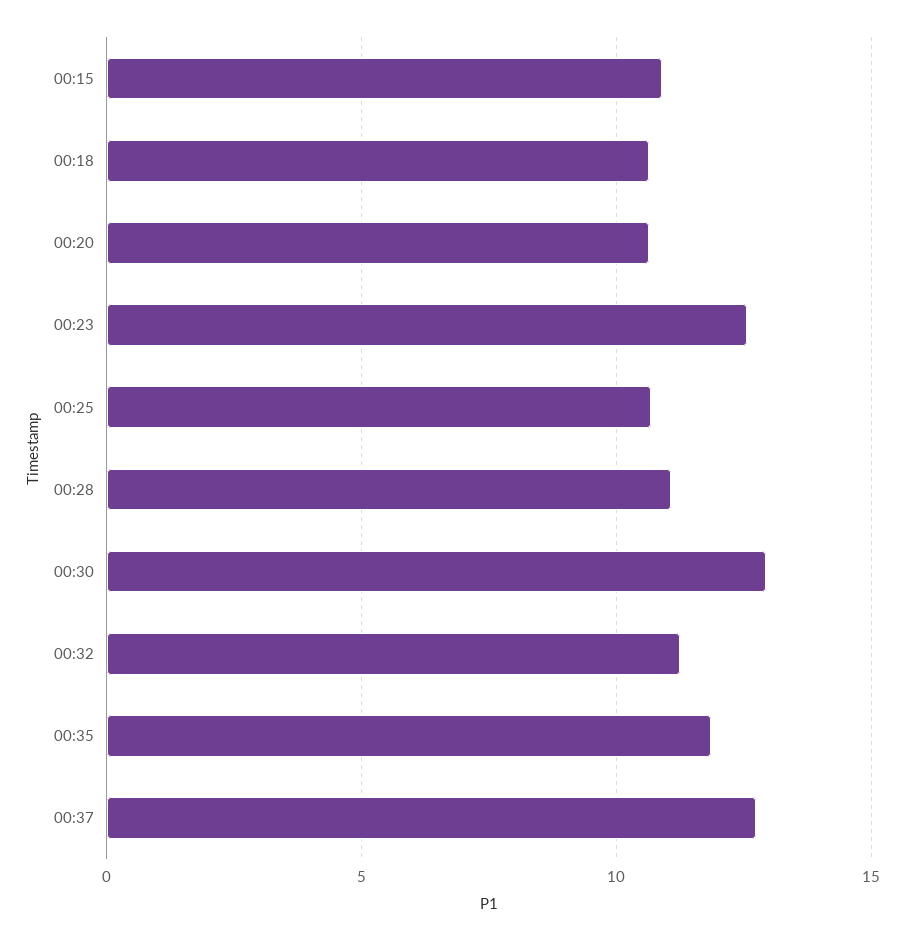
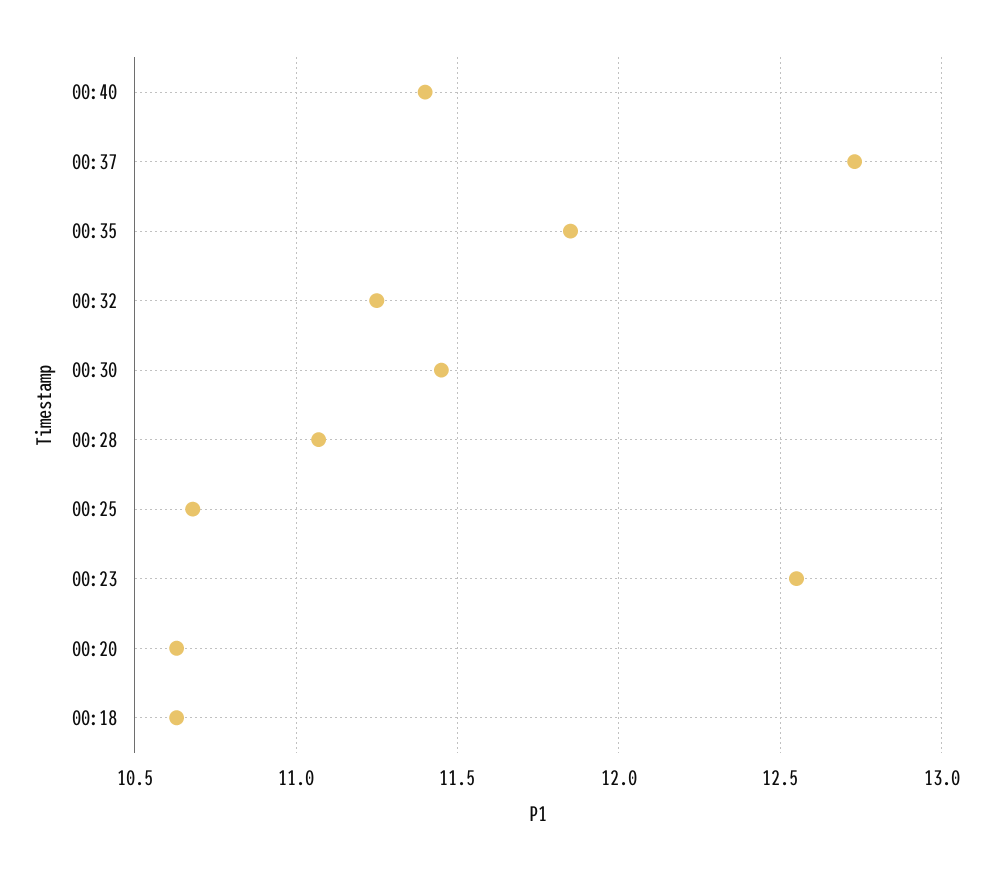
00:15: 11 -> none
00:30: 13 -> 11.45
00:40: none -> 11.4

